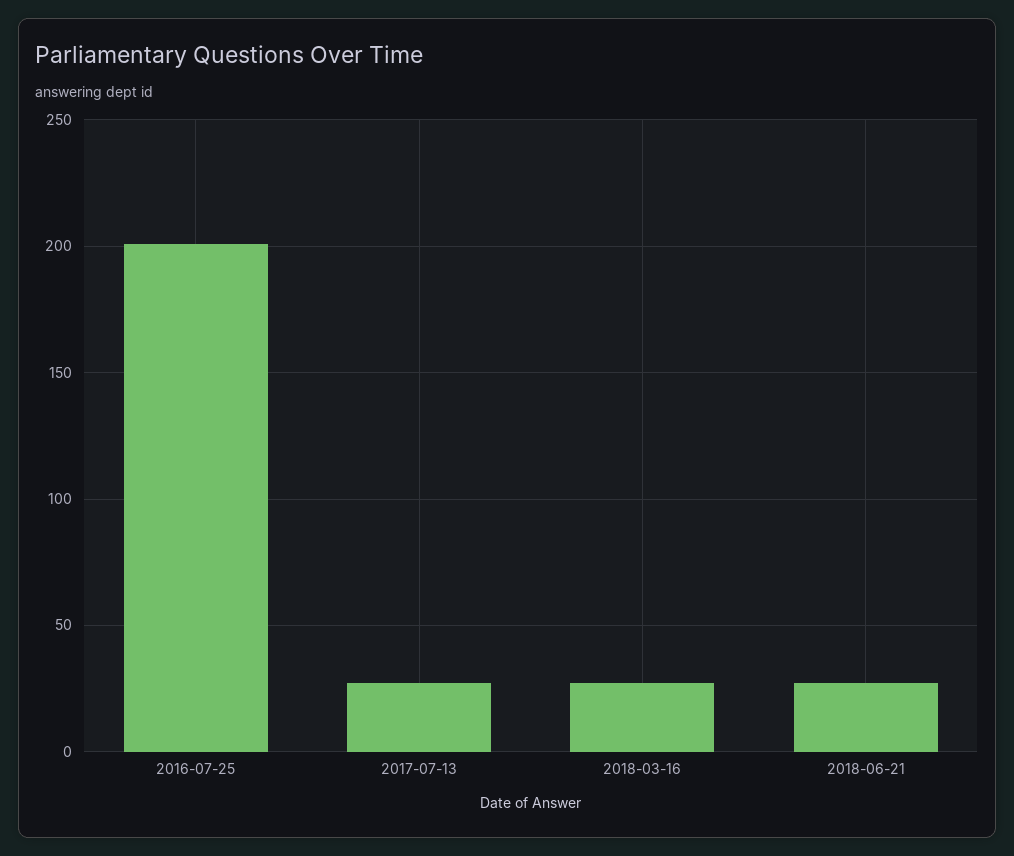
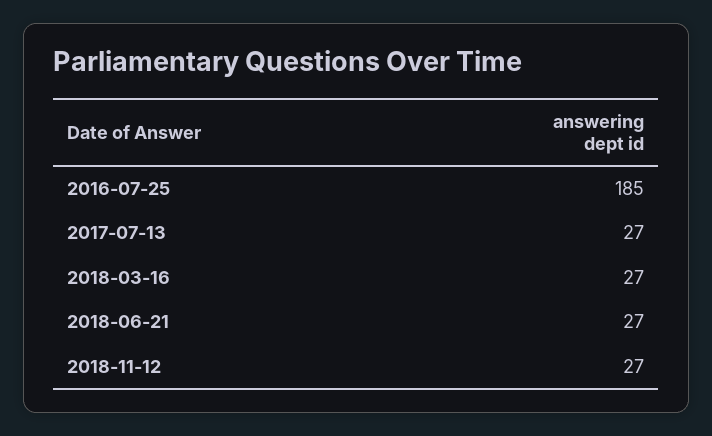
2016-07-25: 200 -> 185
2018-11-12: none -> 27

